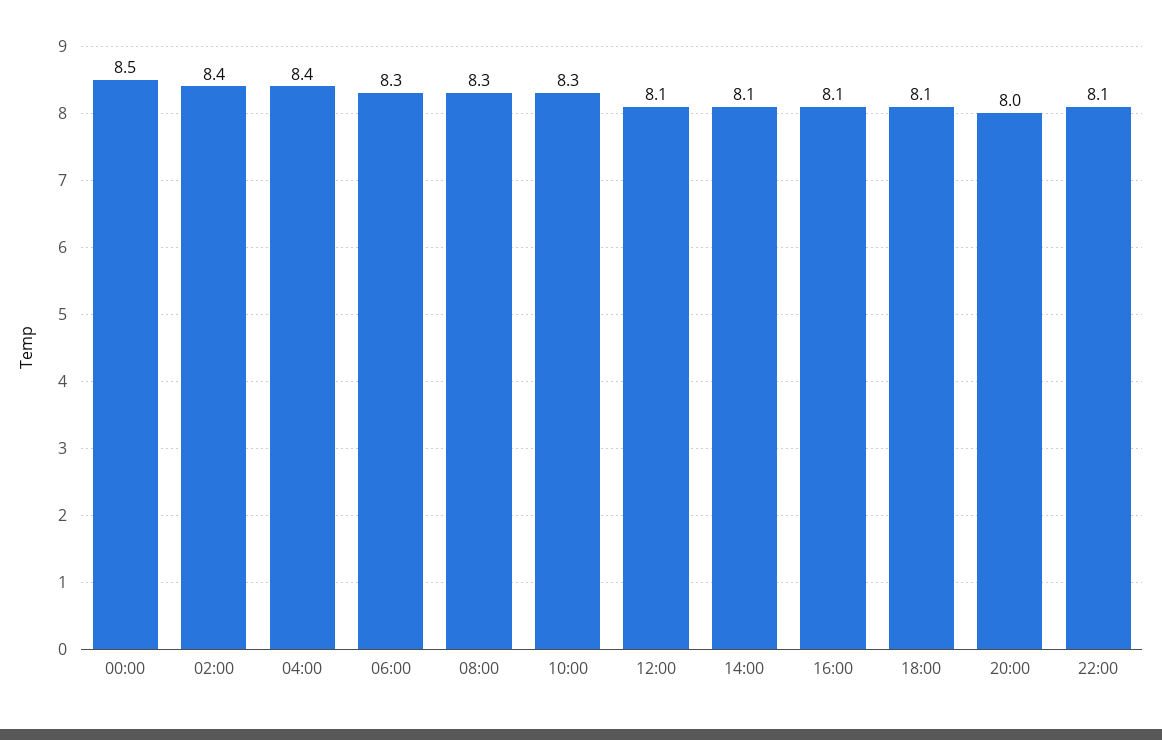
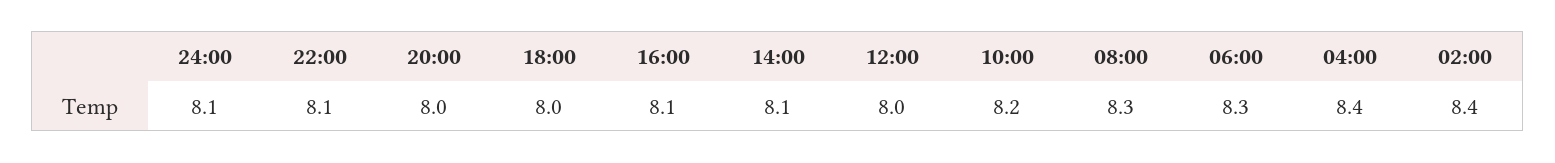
00:00: 8.5 -> none
10:00: 8.3 -> 8.2
12:00: 8.1 -> 8
18:00: 8.1 -> 8
24:00: none -> 8.1

